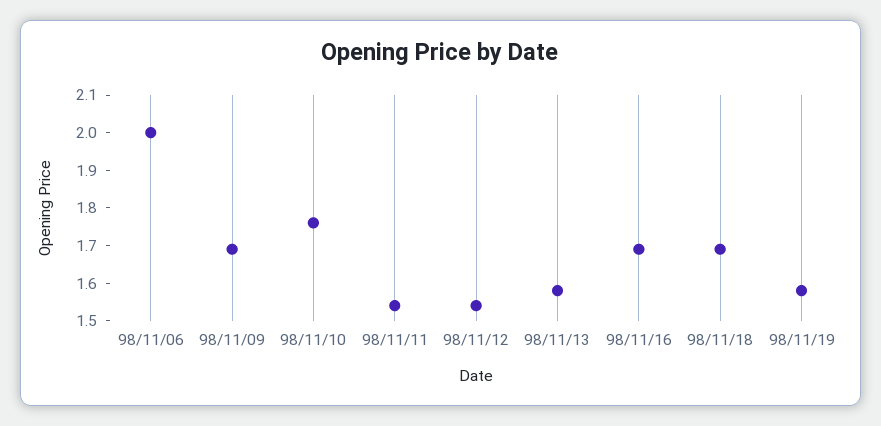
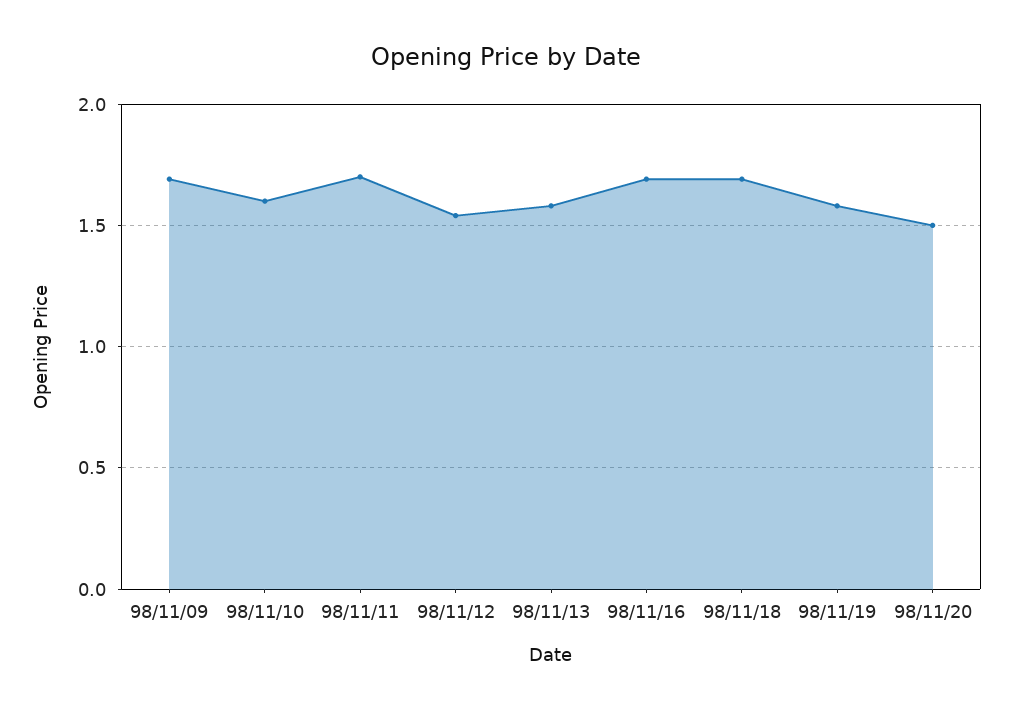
98/11/06: 2 -> none
98/11/10: 1.75 -> 1.6
98/11/11: 1.55 -> 1.7
98/11/20: none -> 1.5

